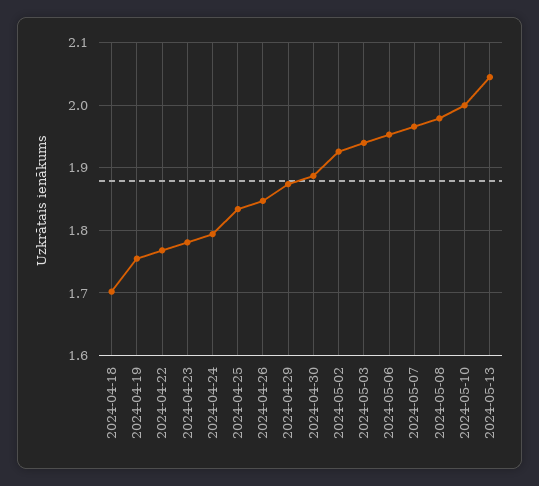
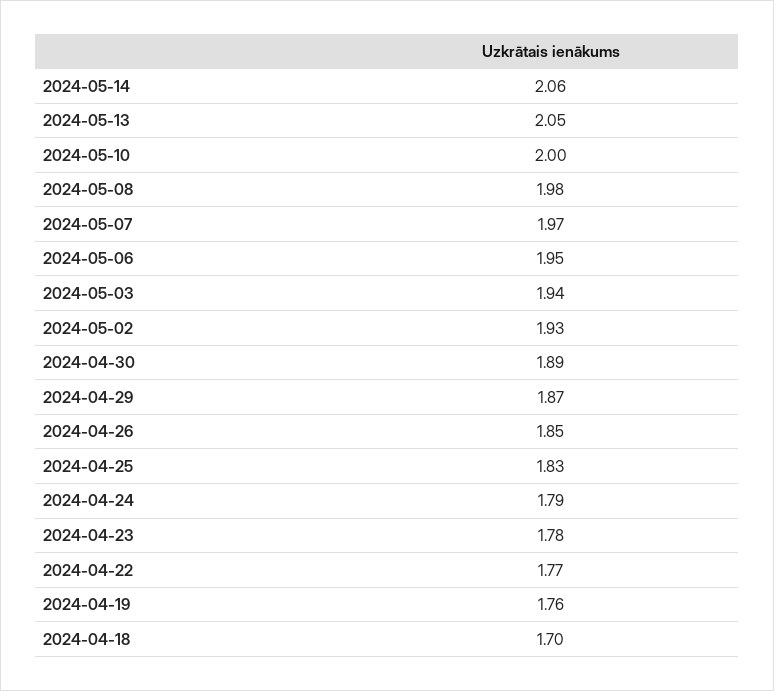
2024-05-14: none -> 2.06

